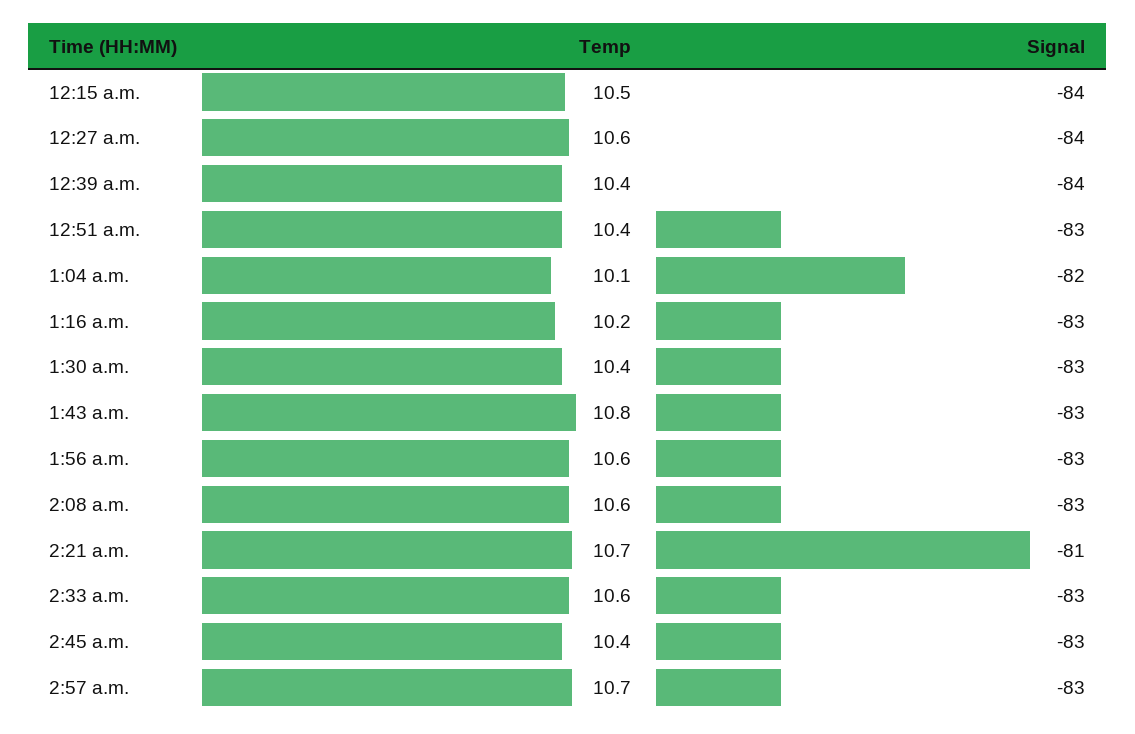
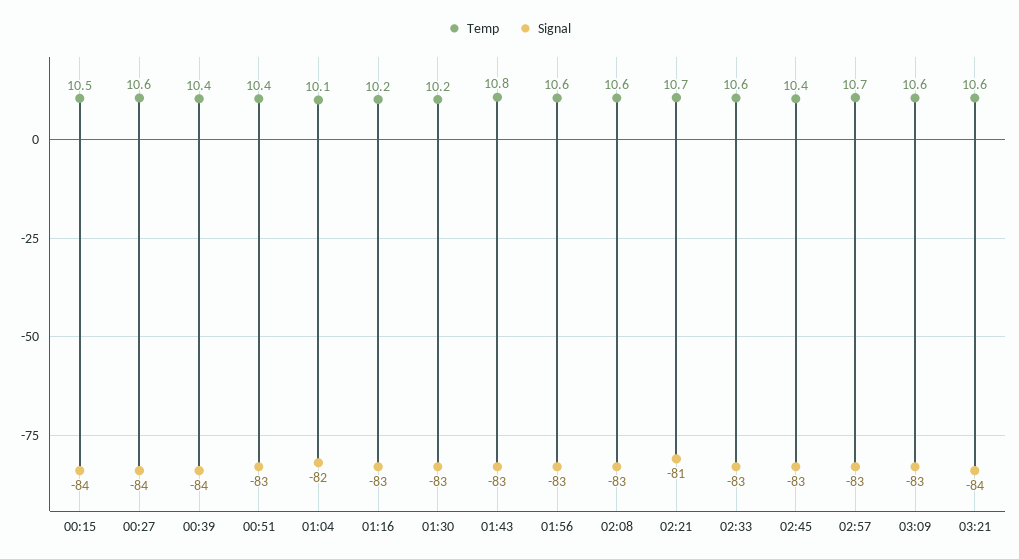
Temp, 1:30 a.m.: 10.4 -> 10.2
Temp, 03:09: none -> 10.6
Signal, 03:09: none -> -83
Temp, 03:21: none -> 10.6
Signal, 03:21: none -> -84

